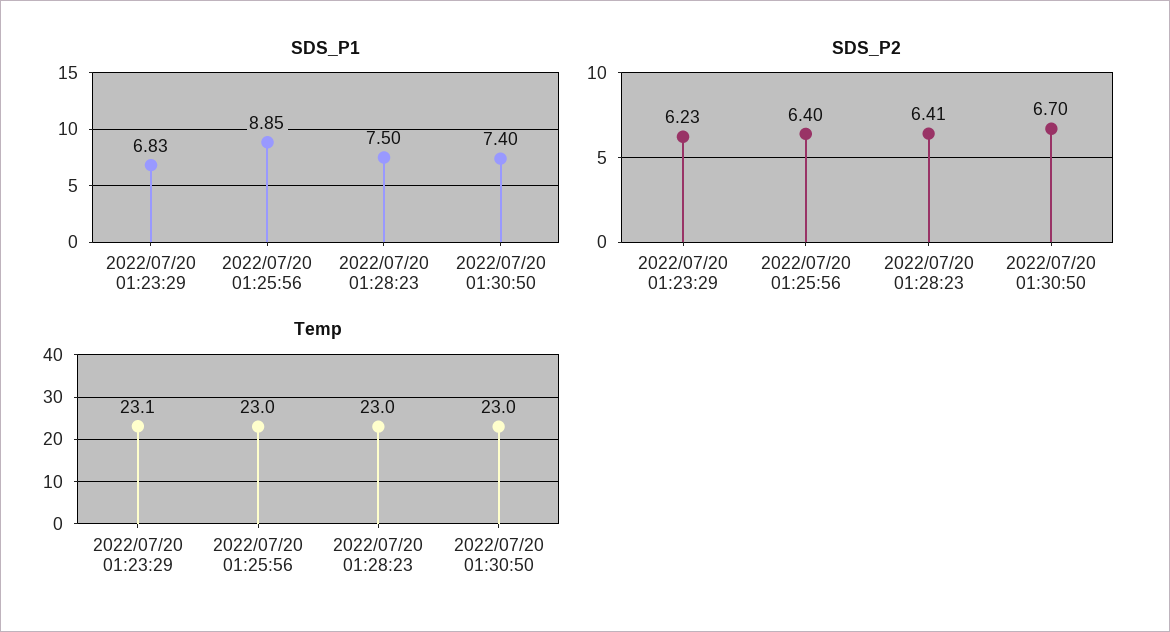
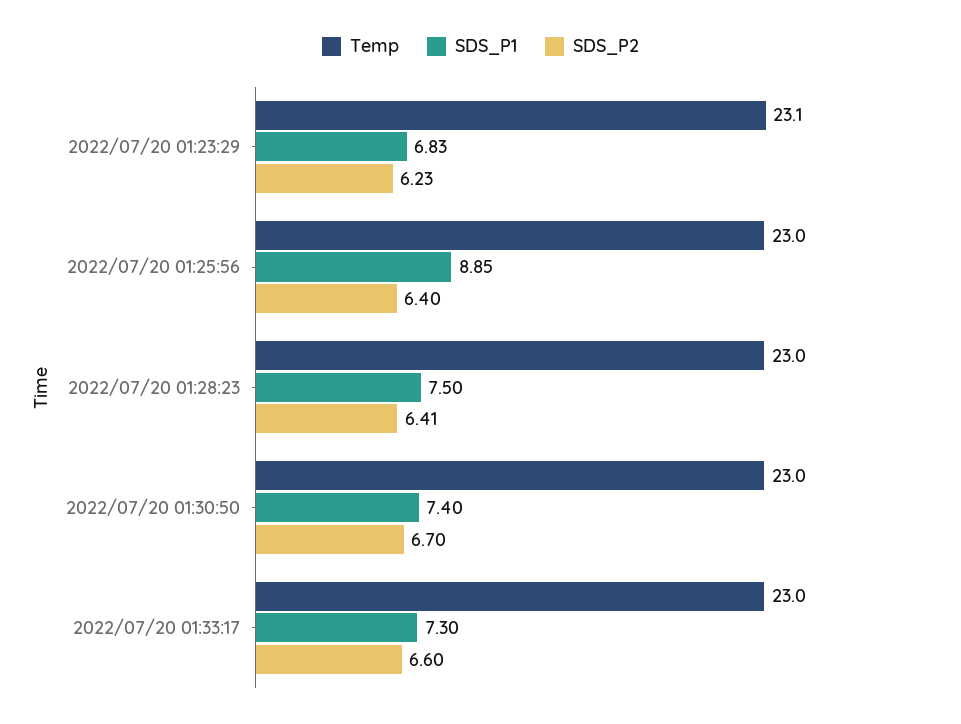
Temp, 2022/07/20 01:33:17: none -> 23
SDS_P1, 2022/07/20 01:33:17: none -> 7.3
SDS_P2, 2022/07/20 01:33:17: none -> 6.6

